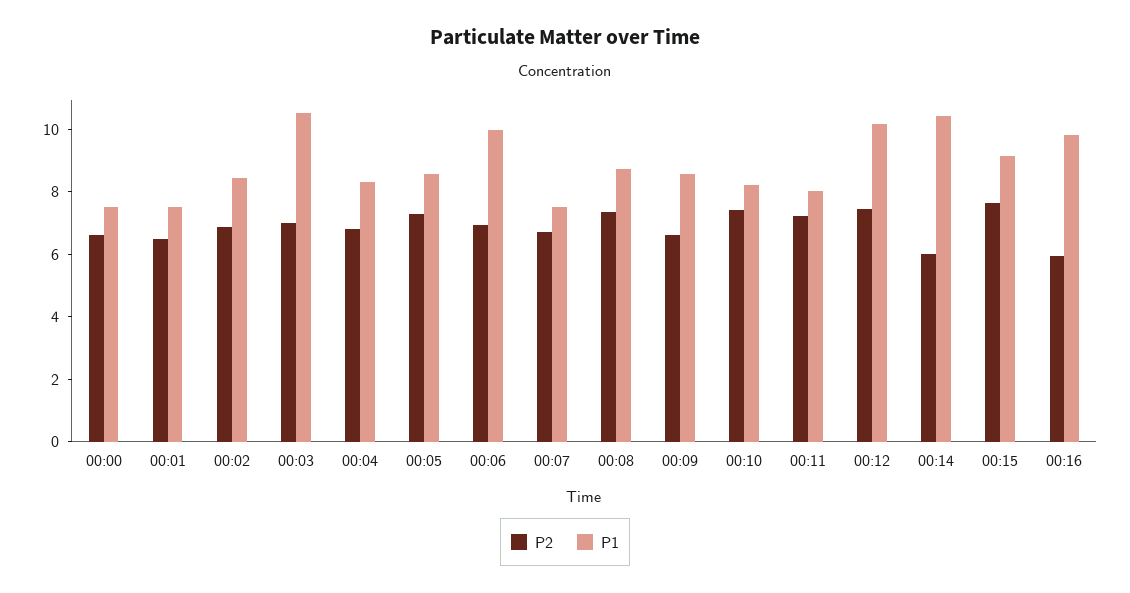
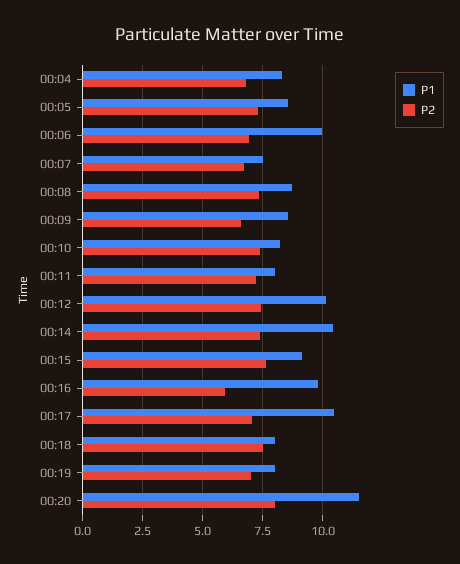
P2, 00:00: 6.5 -> none
P1, 00:00: 7.5 -> none
P2, 00:01: 6.5 -> none
P1, 00:01: 7.5 -> none
P2, 00:02: 7 -> none
P1, 00:02: 8.5 -> none
P2, 00:03: 7 -> none
P1, 00:03: 10.5 -> none
P2, 00:14: 6 -> 7.5
P1, 00:17: none -> 10.5
P2, 00:17: none -> 7
P1, 00:18: none -> 8
P2, 00:18: none -> 7.5
P1, 00:19: none -> 8
P2, 00:19: none -> 7
P1, 00:20: none -> 11.5
P2, 00:20: none -> 8

